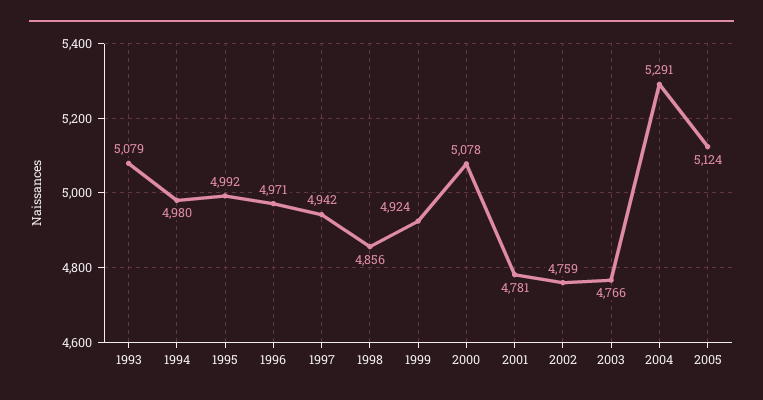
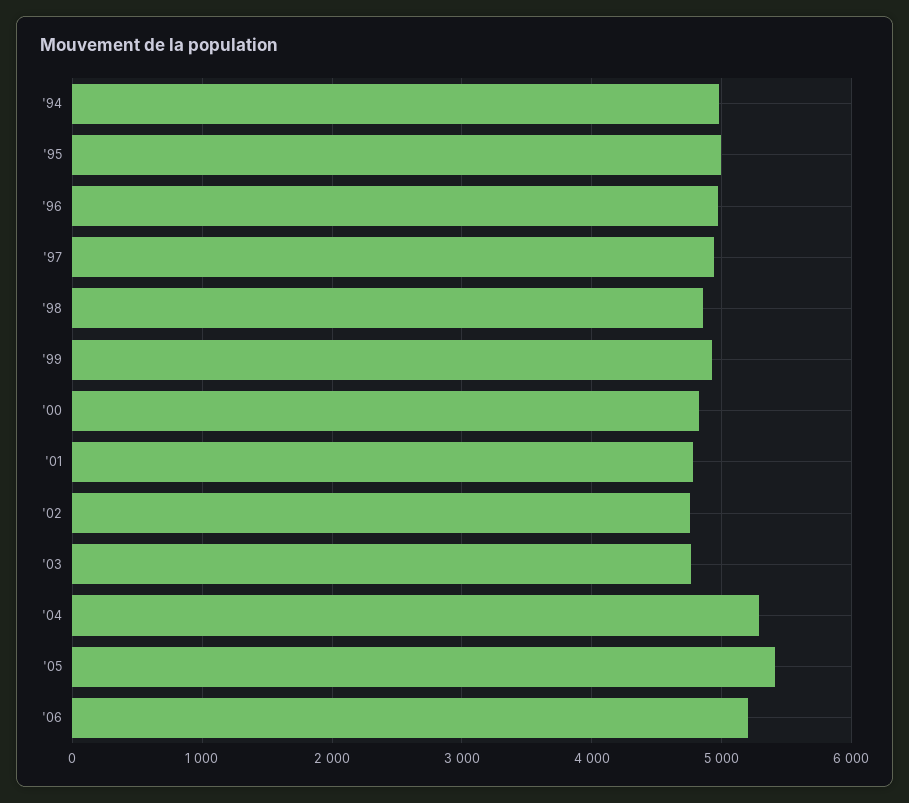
1993: 5079 -> none
2000: 5078 -> 4800
2005: 5124 -> 5400
'06: none -> 5200

